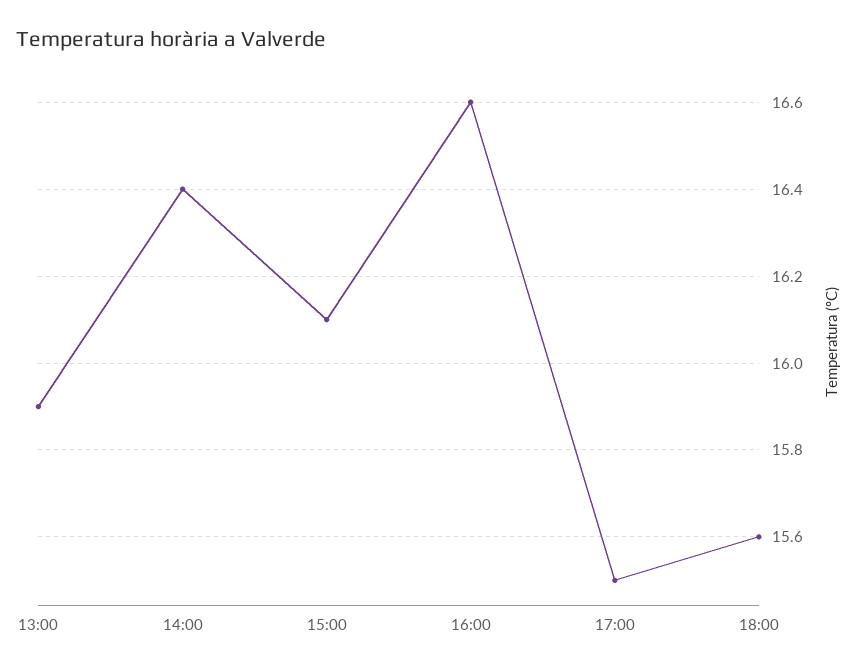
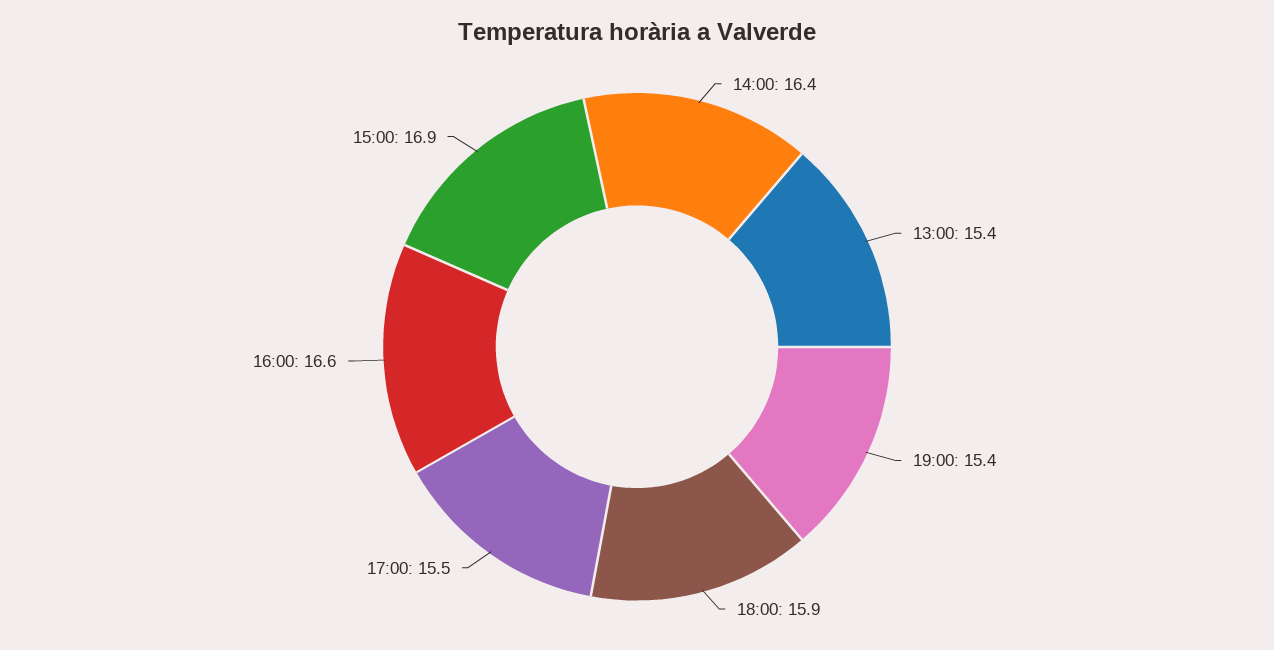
13:00: 15.9 -> 15.4
15:00: 16.1 -> 16.9
18:00: 15.6 -> 15.9
19:00: none -> 15.4

